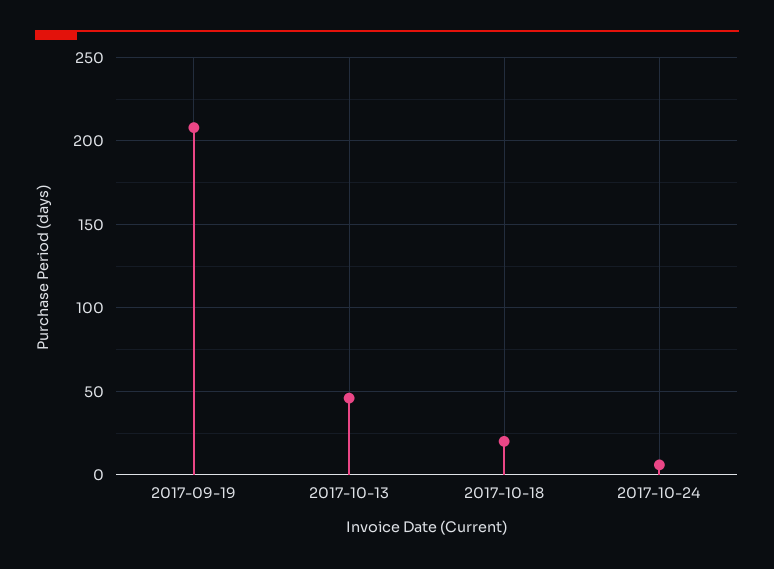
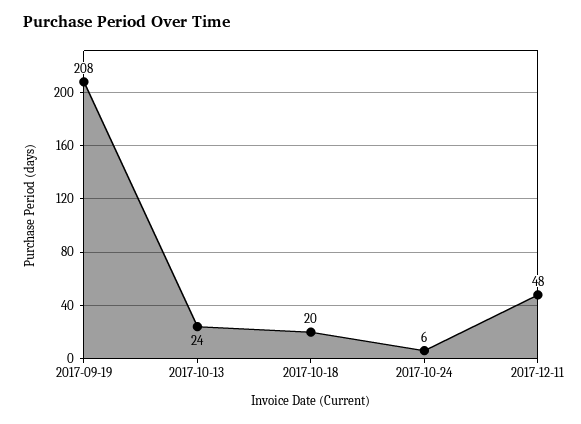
2017-10-13: 45 -> 24
2017-12-11: none -> 48

